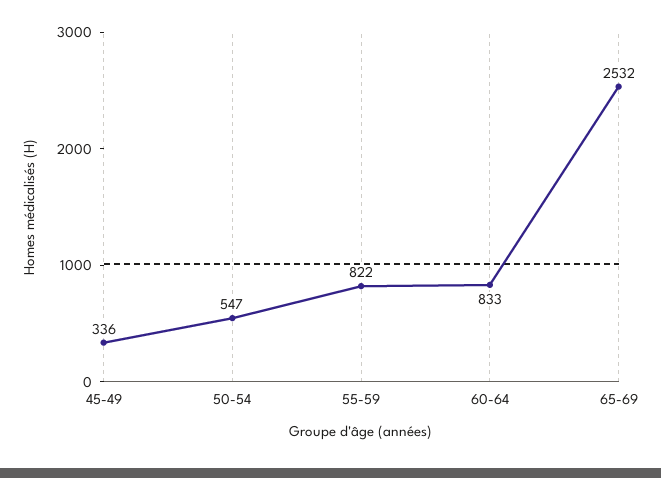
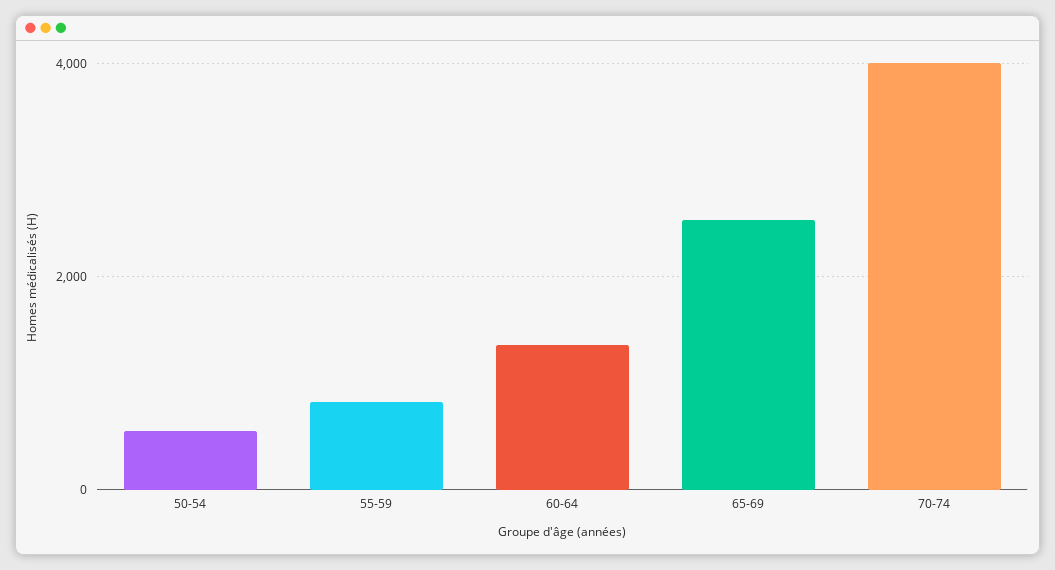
45-49: 336 -> none
60-64: 833 -> 1400
70-74: none -> 4000

